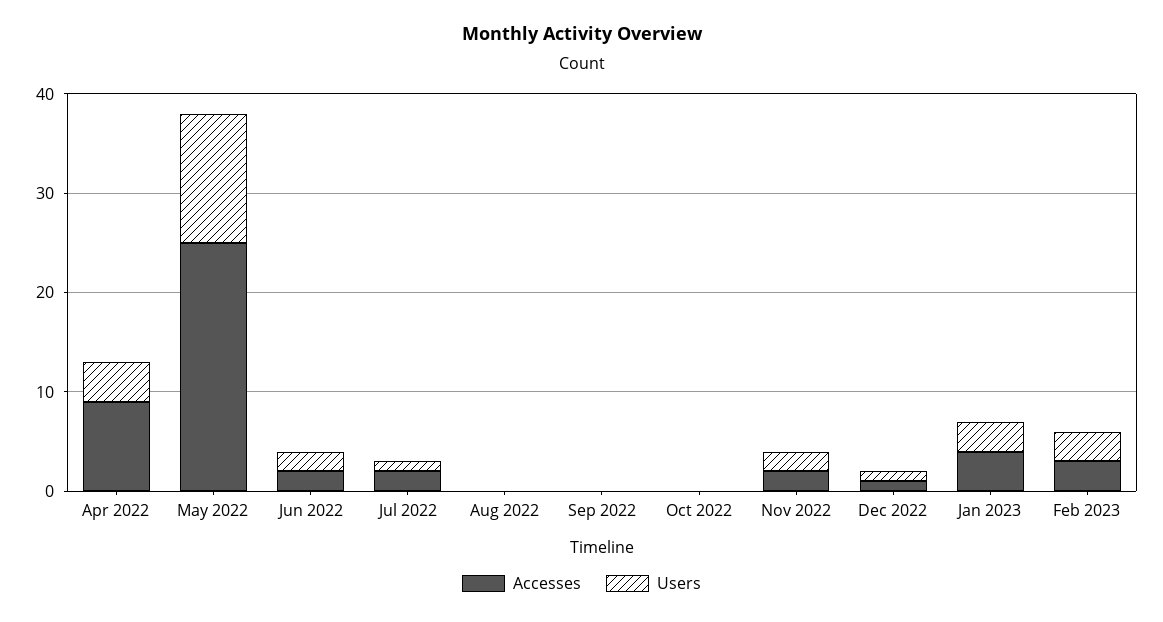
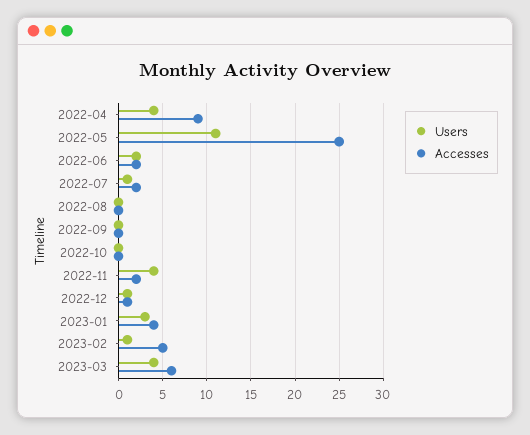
Users, May 2022: 13 -> 11
Users, Nov 2022: 2 -> 4
Accesses, Feb 2023: 3 -> 5
Users, Feb 2023: 3 -> 1
Users, 2023-03: none -> 4
Accesses, 2023-03: none -> 6

